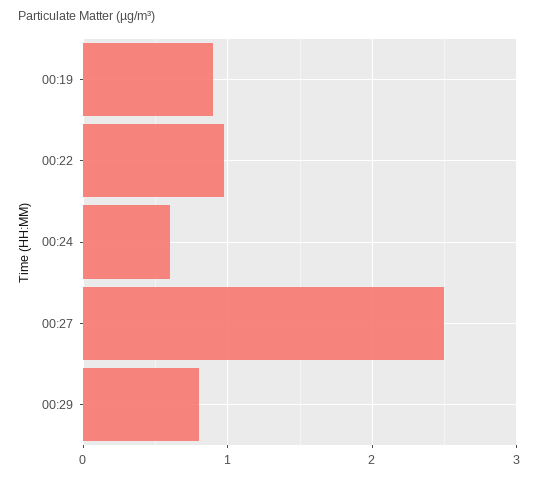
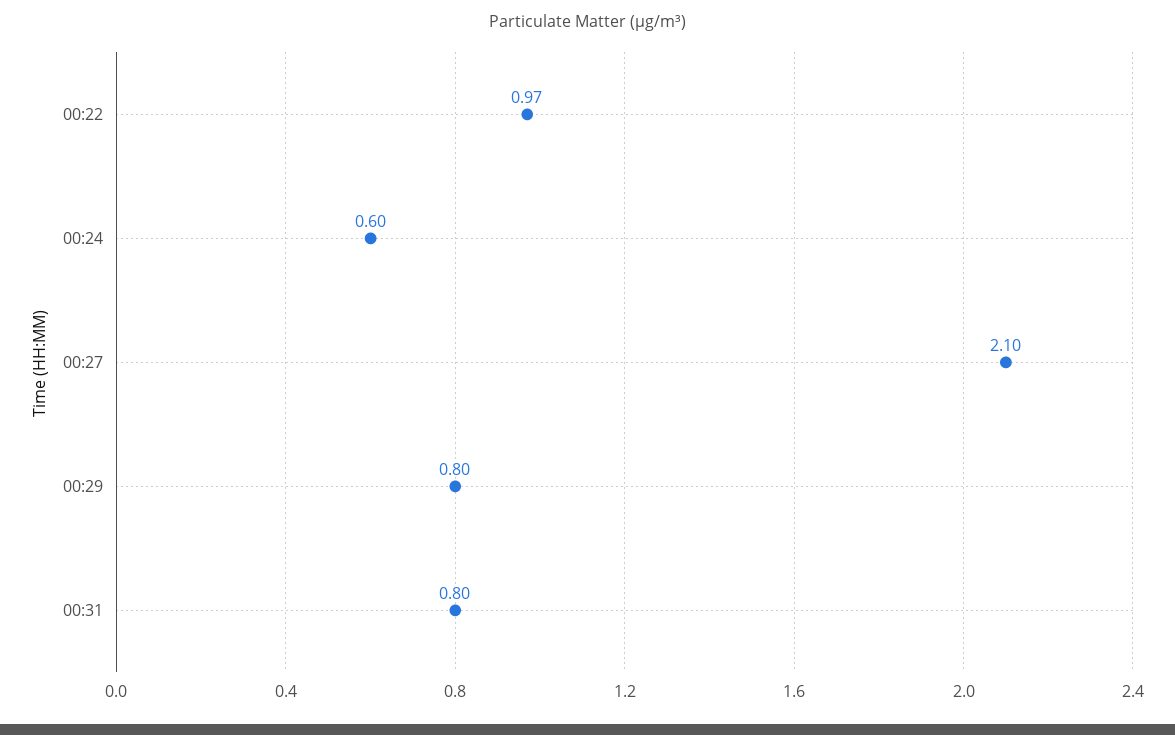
00:19: 0.9 -> none
00:27: 2.5 -> 2.1
00:31: none -> 0.8

